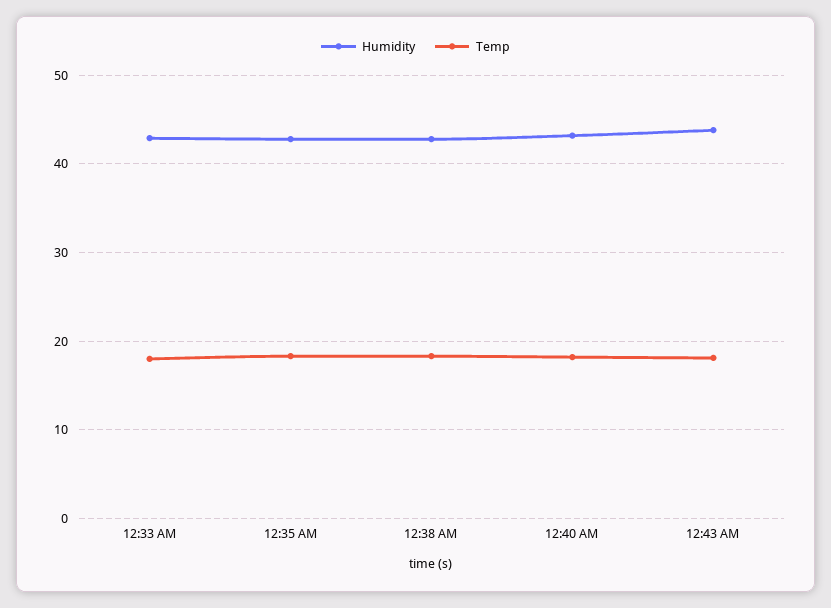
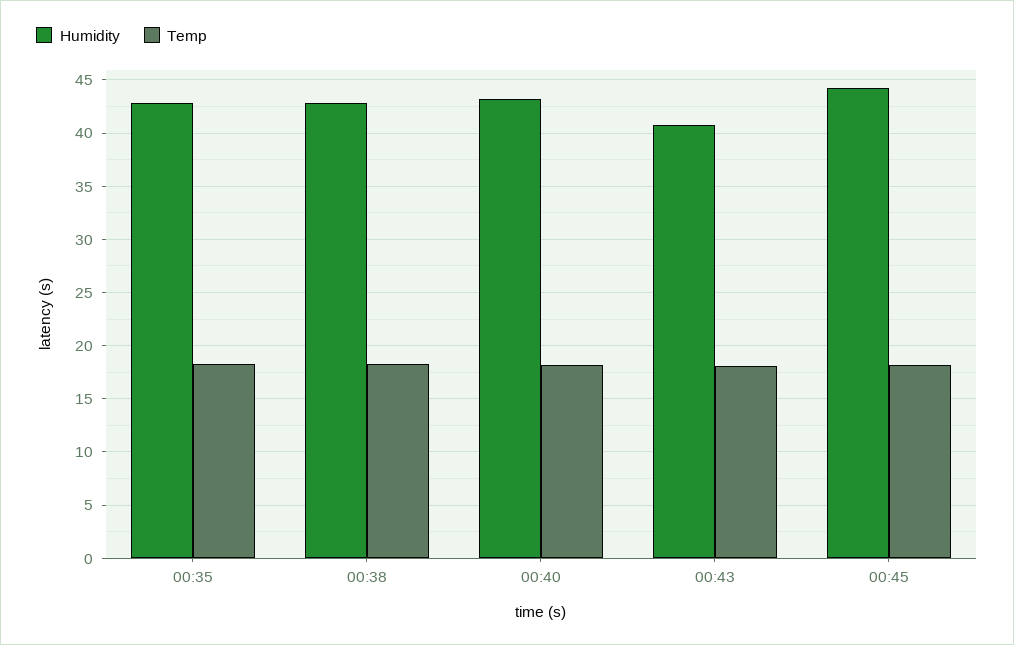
Humidity, 12:33 AM: 43 -> none
Temp, 12:33 AM: 18 -> none
Humidity, 12:43 AM: 44 -> 41
Humidity, 00:45: none -> 44
Temp, 00:45: none -> 18

